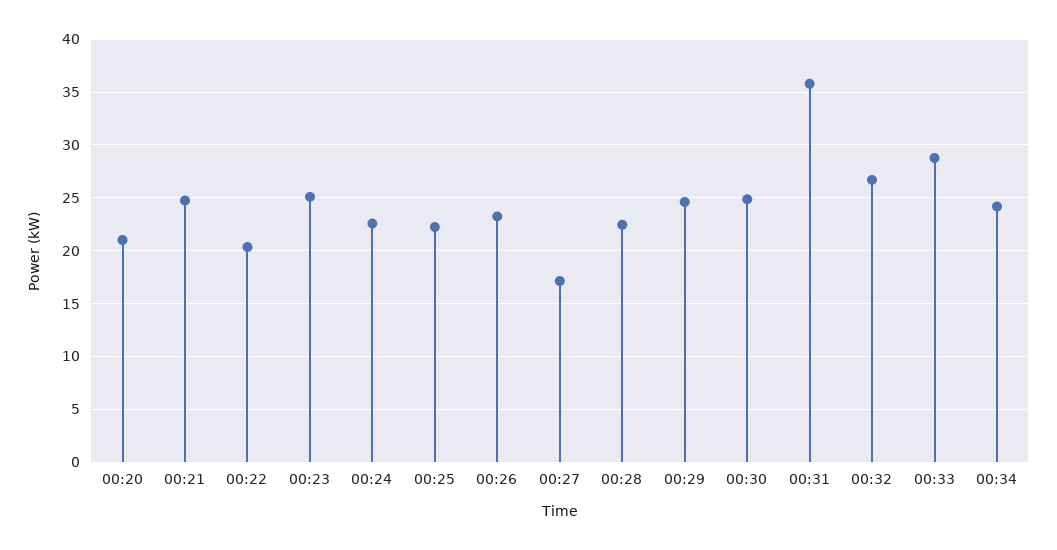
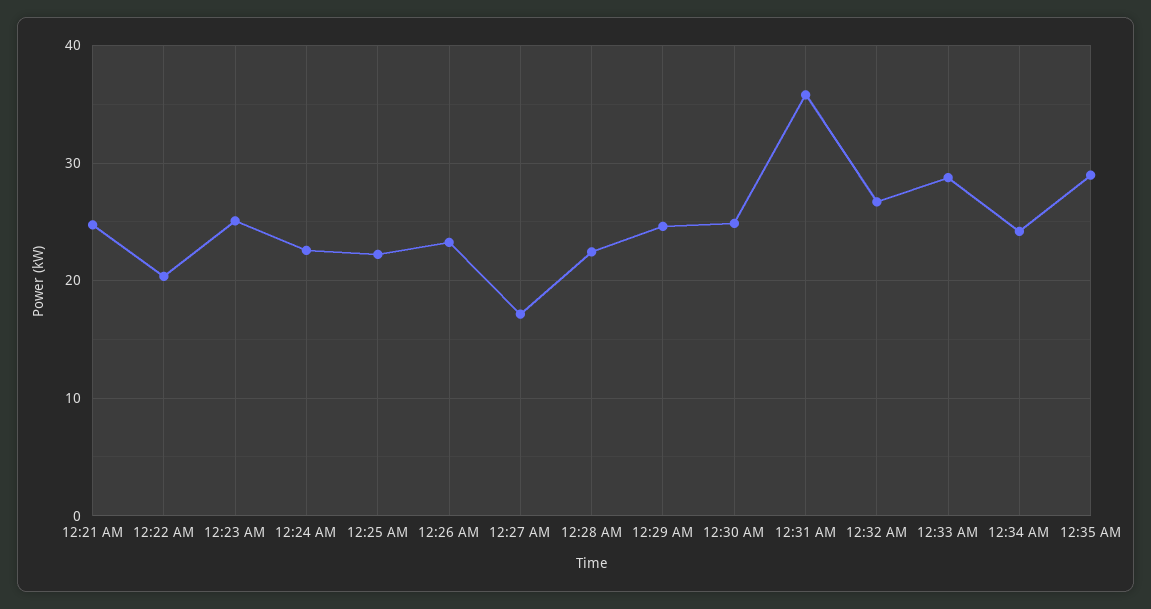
00:20: 21 -> none
12:35 AM: none -> 29

